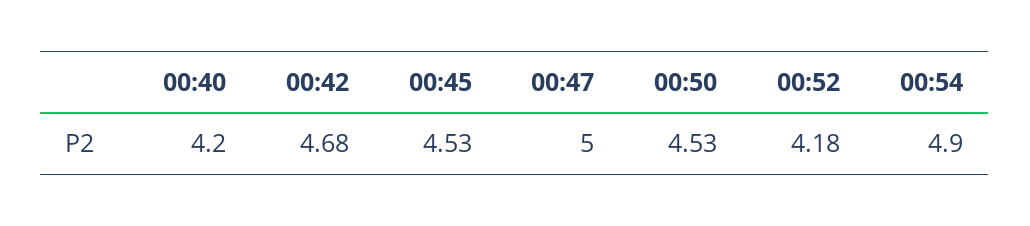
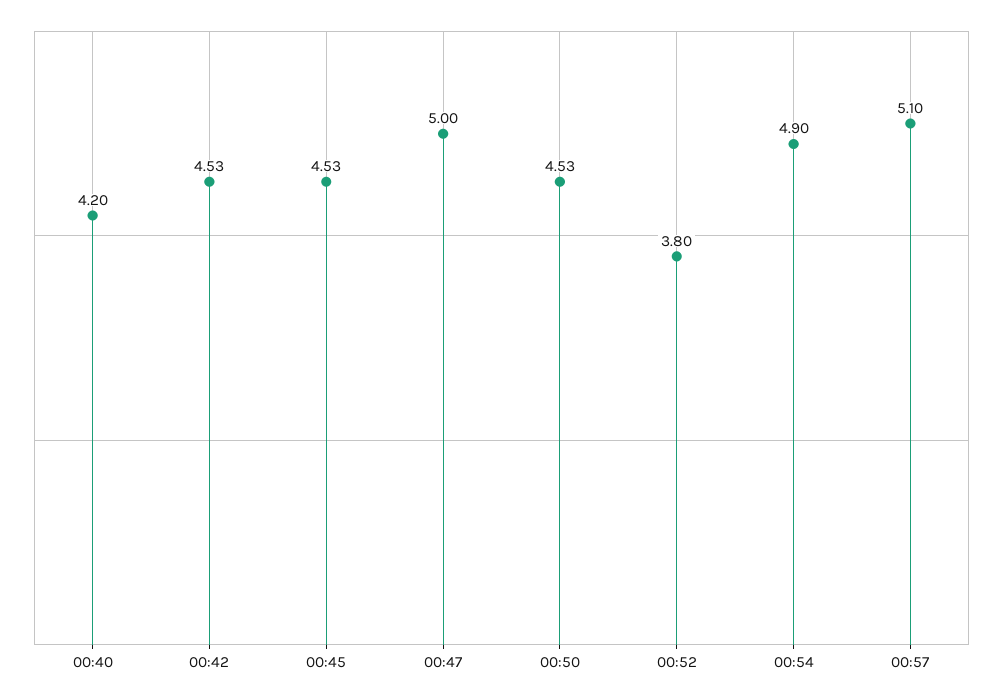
00:42: 4.68 -> 4.53
00:52: 4.18 -> 3.8
00:57: none -> 5.1

